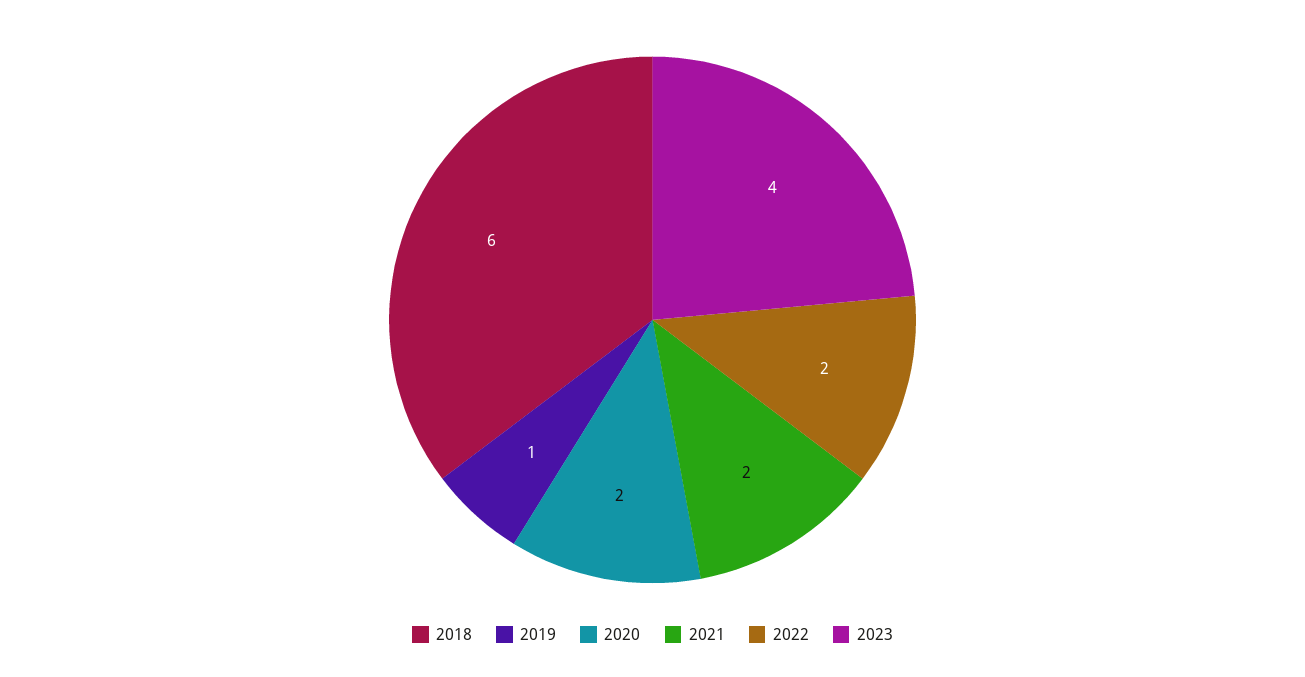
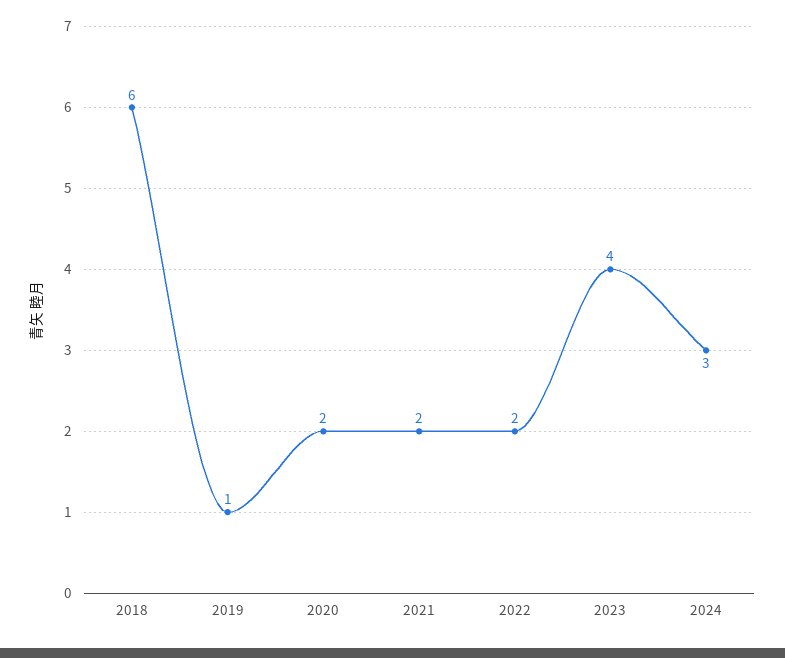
2024: none -> 3

